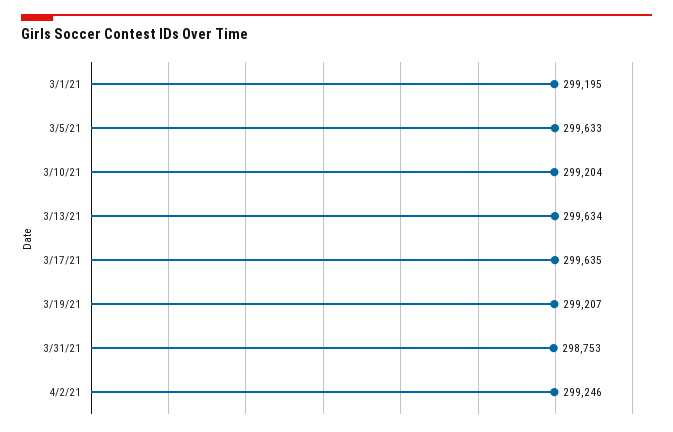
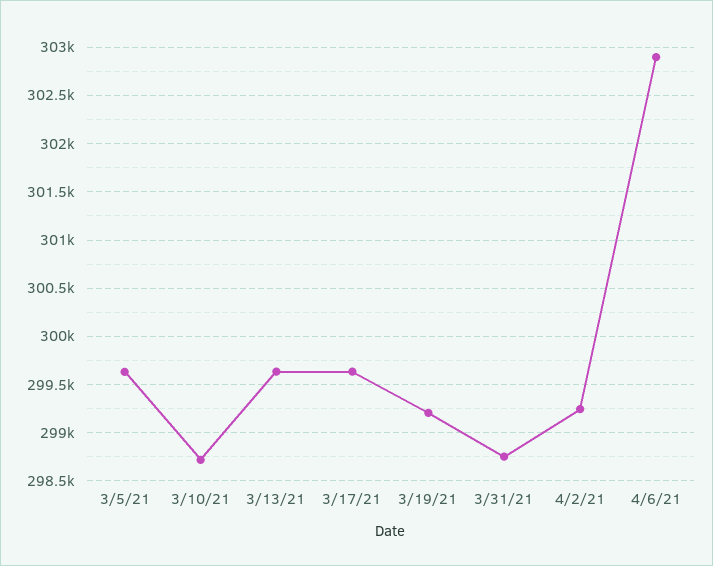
3/1/21: 299195 -> none
3/10/21: 299204 -> 298700
4/6/21: none -> 302900

